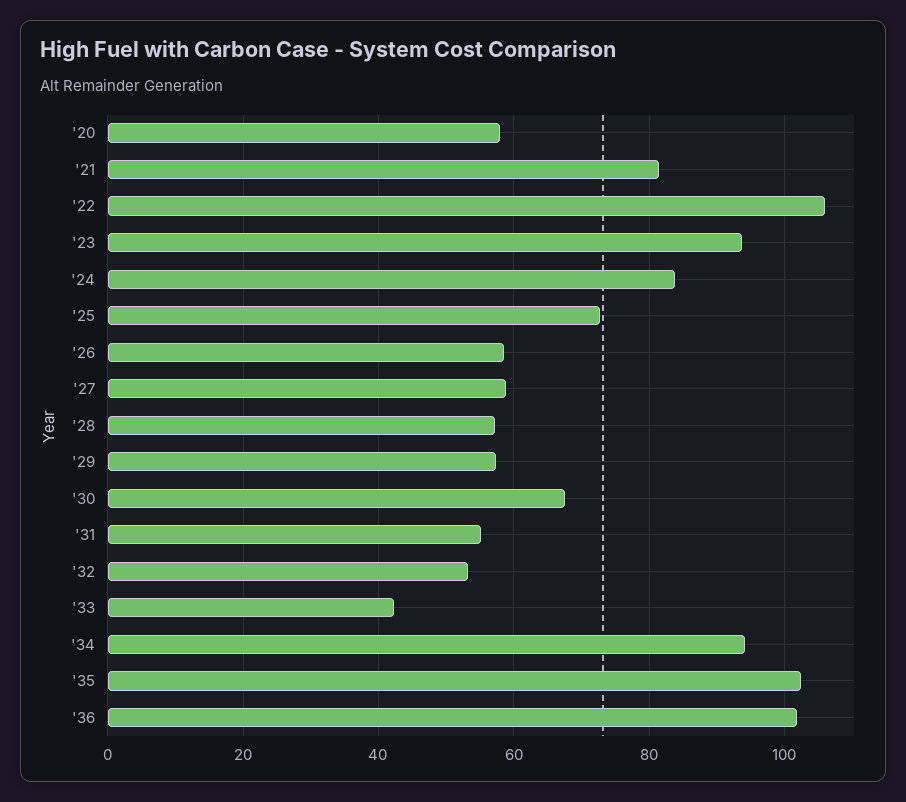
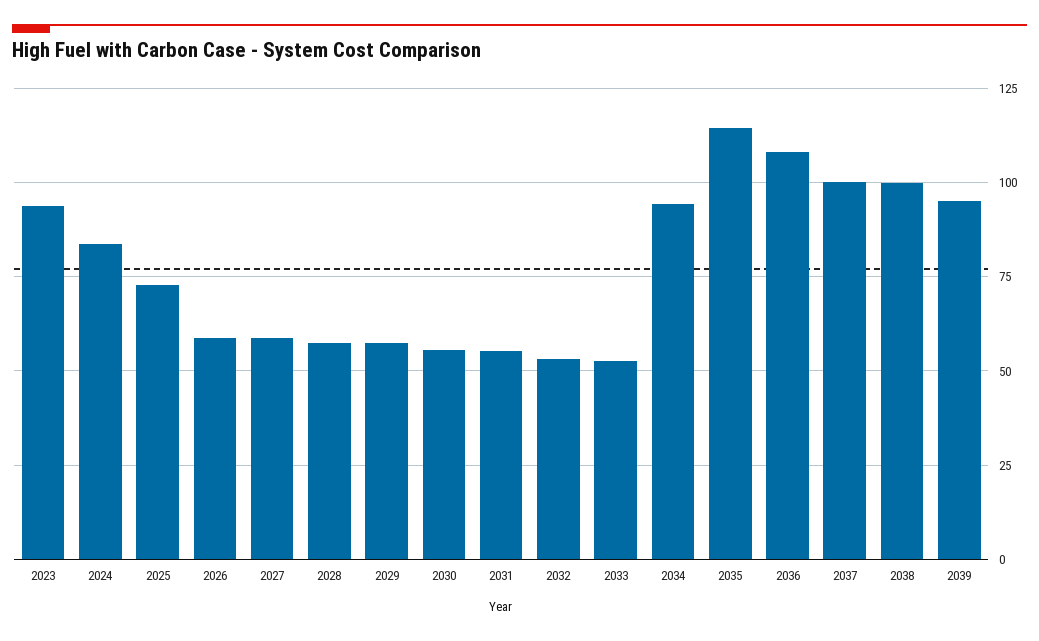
'20: 58 -> none
'21: 82 -> none
'22: 106 -> none
'30: 68 -> 55
'33: 42 -> 52.5
'35: 102 -> 115
'36: 102 -> 107.5
2037: none -> 100
2038: none -> 100
2039: none -> 95

